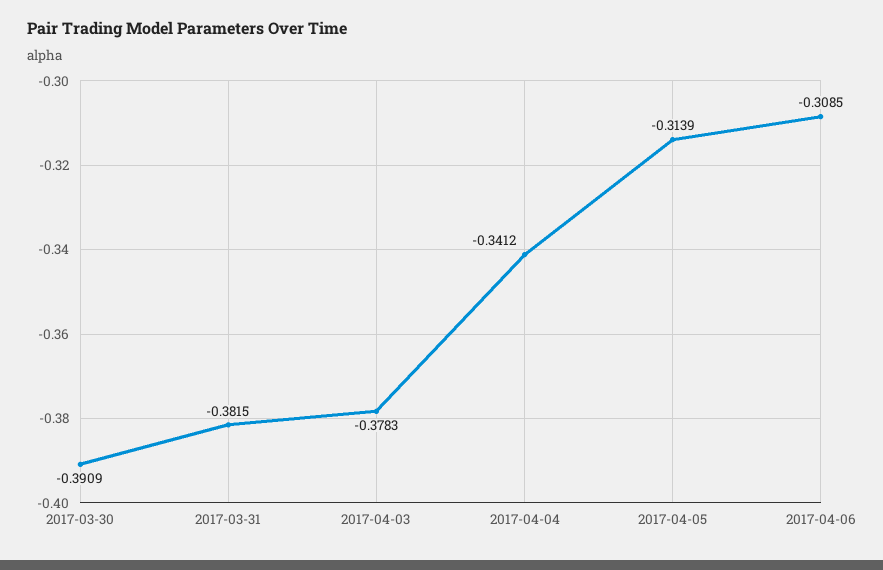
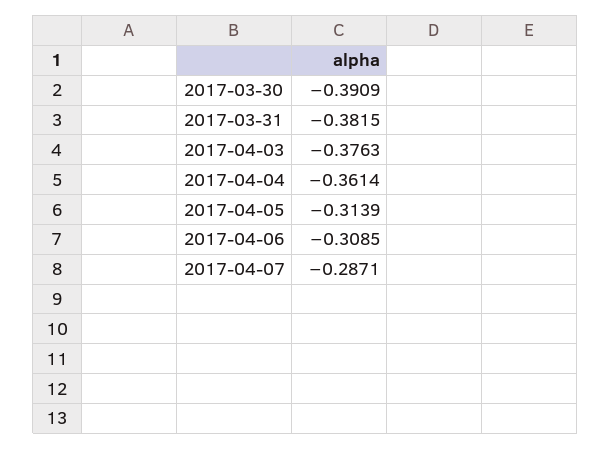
2017-04-03: -0.3783 -> -0.3763
2017-04-04: -0.3412 -> -0.3614
2017-04-07: none -> -0.2871

